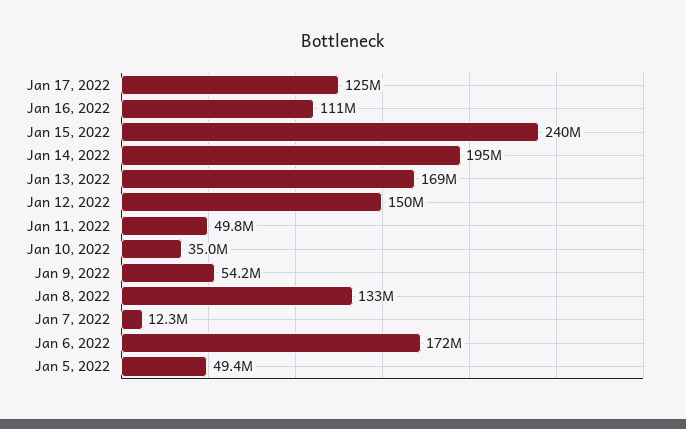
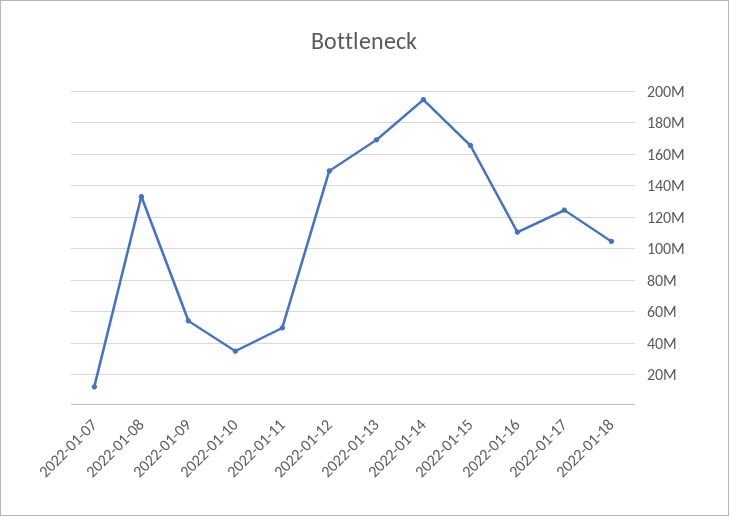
Jan 15, 2022: 240000000 -> 165000000
Jan 6, 2022: 172000000 -> none
Jan 5, 2022: 49400000 -> none
2022-01-18: none -> 105000000

